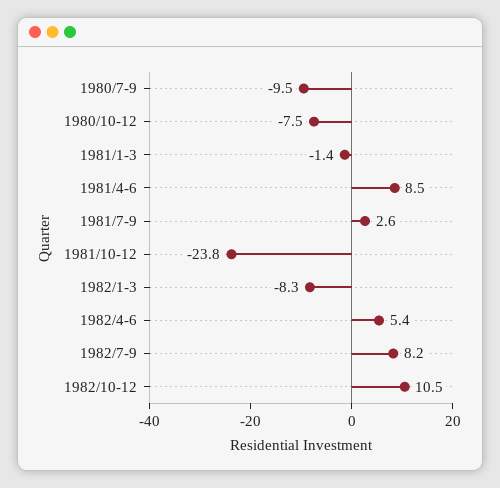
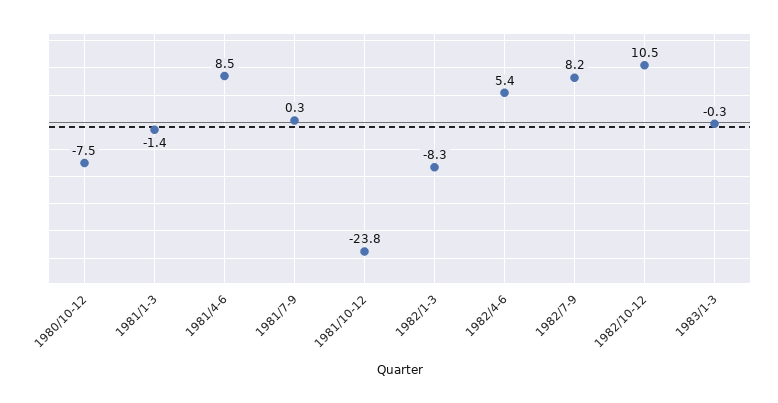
1980/7-9: -9.5 -> none
1981/7-9: 2.6 -> 0.3
1983/1-3: none -> -0.3

